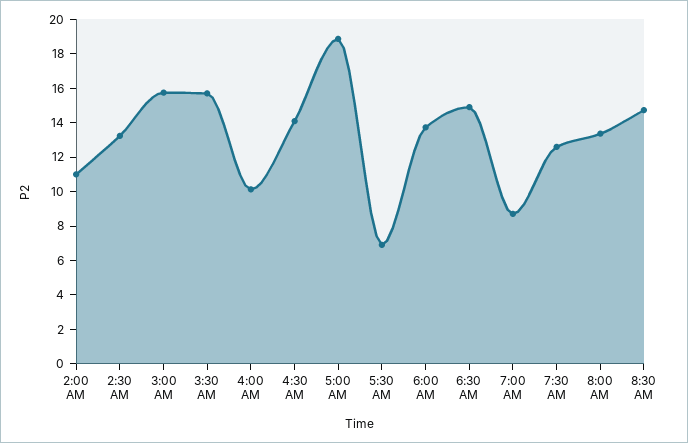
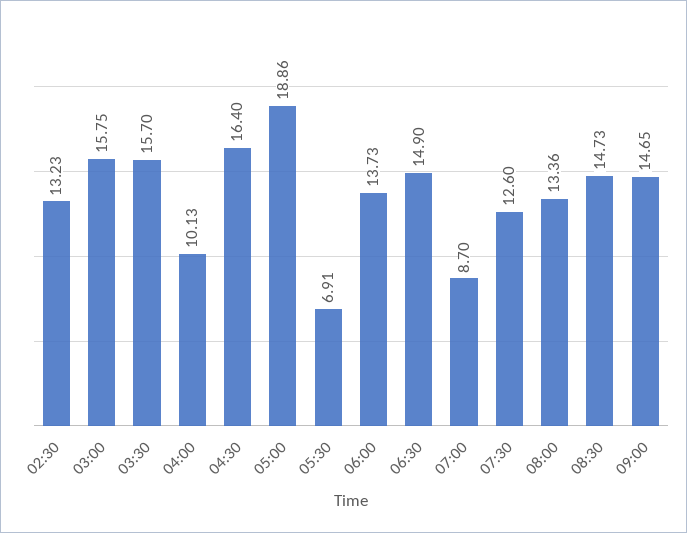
2:00 AM: 11 -> none
4:30 AM: 14 -> 16.4
09:00: none -> 14.65

